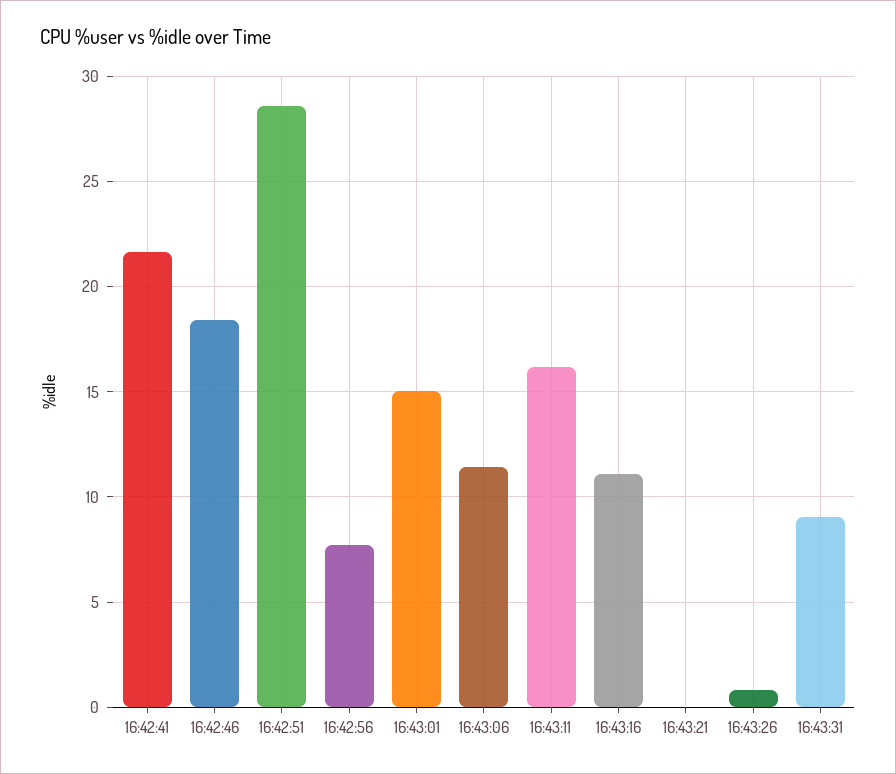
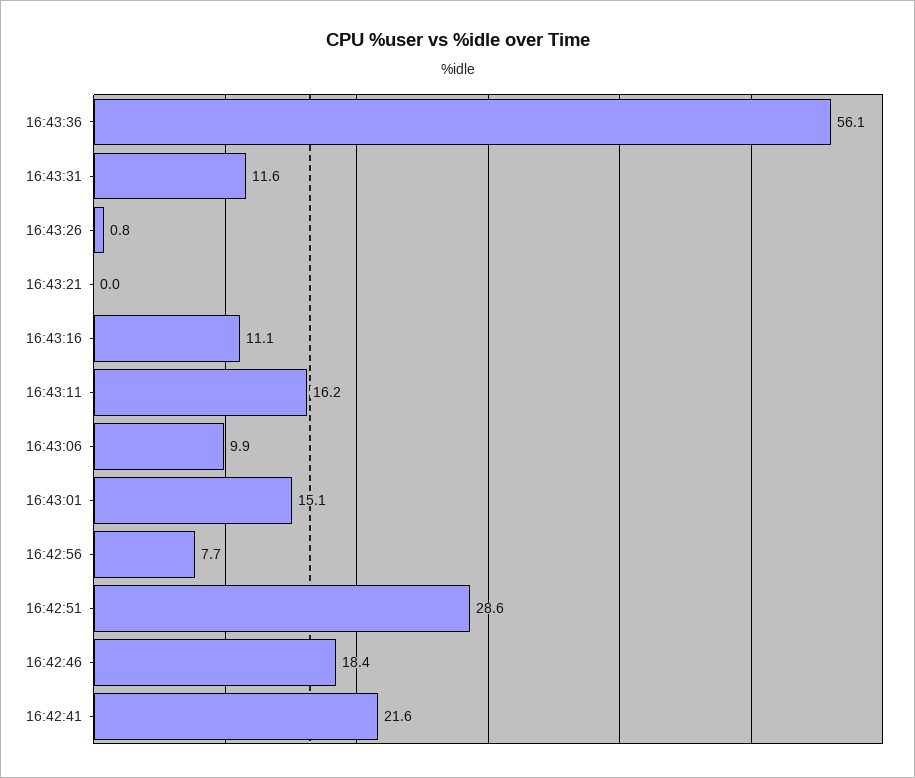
16:43:06: 11.5 -> 9.9
16:43:31: 9 -> 11.6
16:43:36: none -> 56.1

